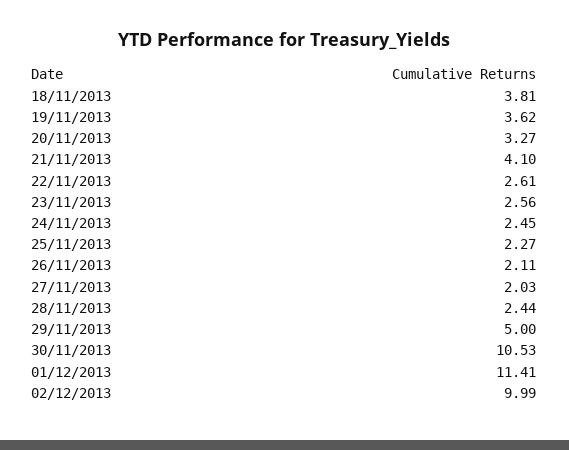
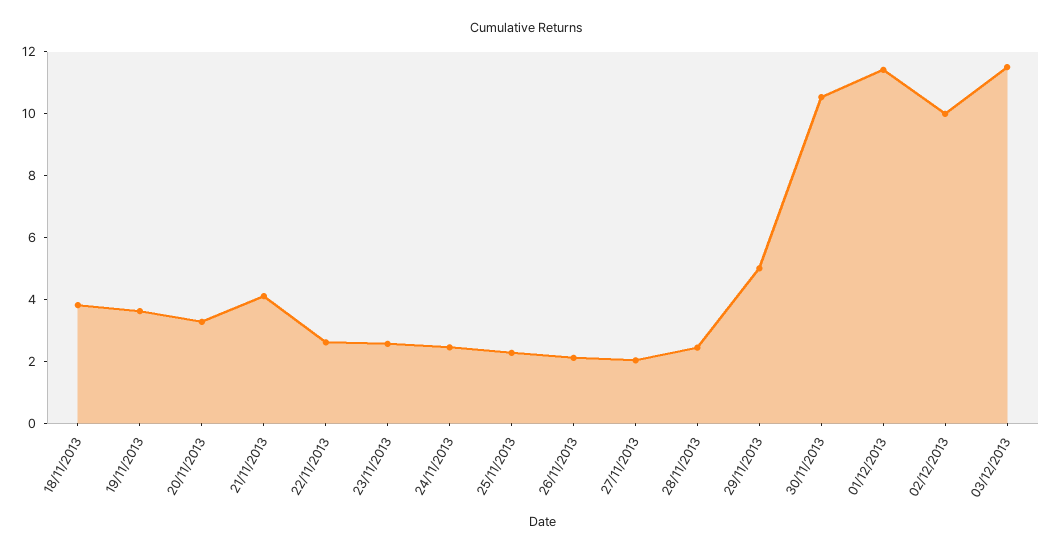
03/12/2013: none -> 11.5

